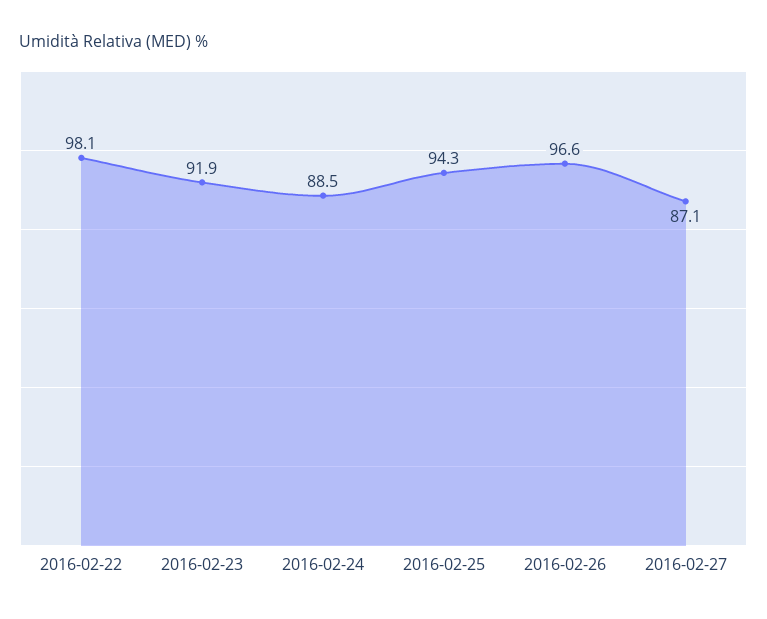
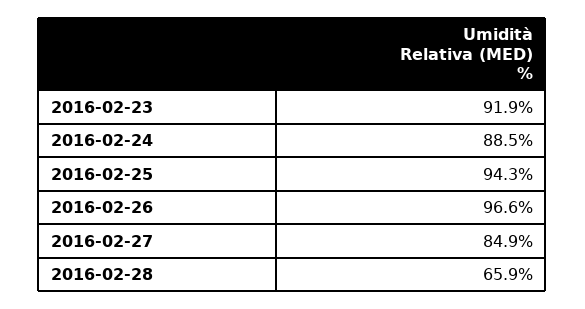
2016-02-22: 98.1 -> none
2016-02-27: 87.1 -> 84.9
2016-02-28: none -> 65.9

